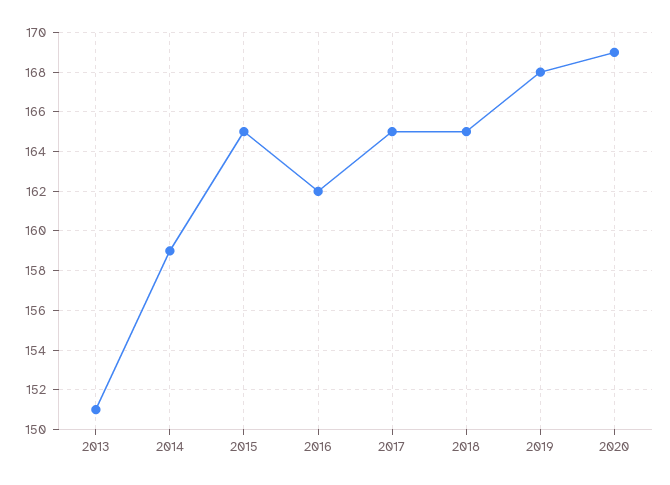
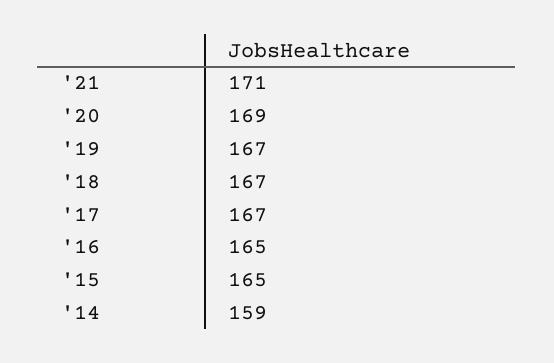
2013: 151 -> none
2016: 162 -> 165
2017: 165 -> 167
2018: 165 -> 167
2019: 168 -> 167
'21: none -> 171

